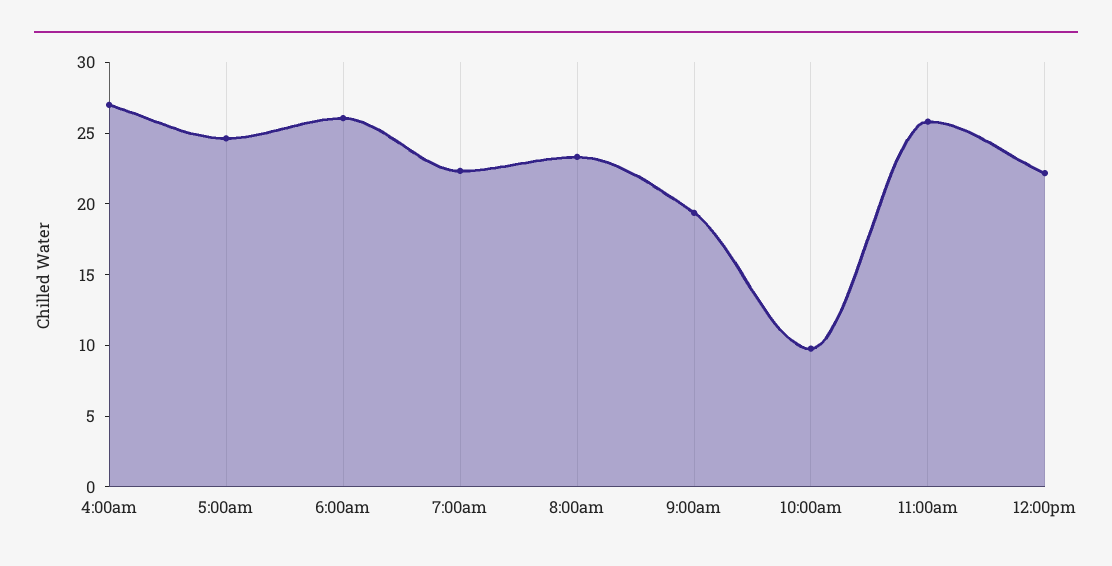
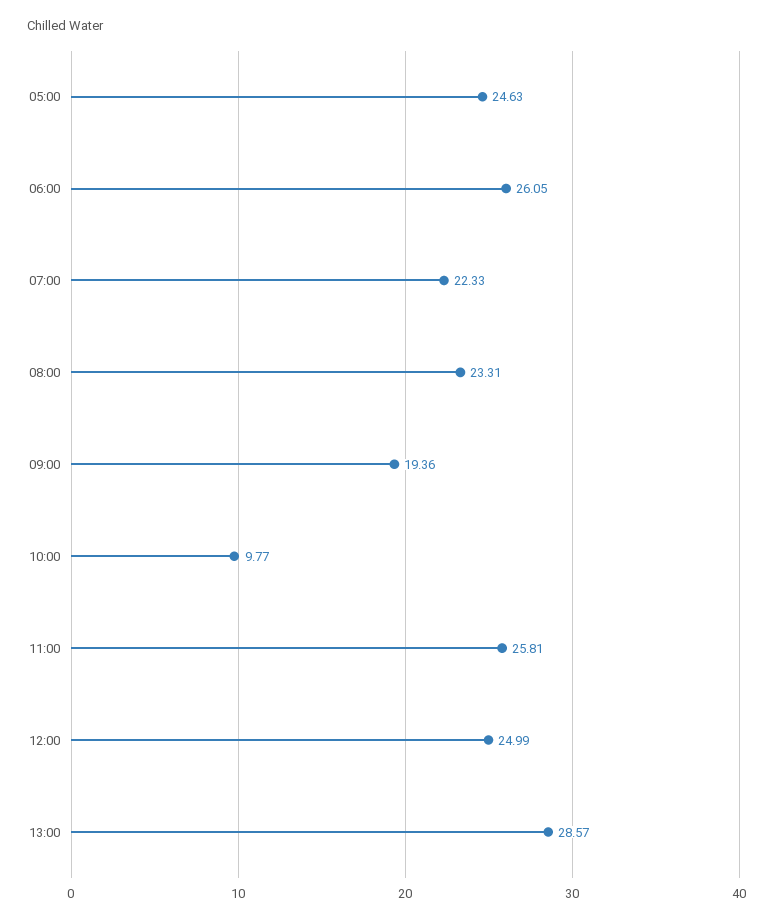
4:00am: 27 -> none
12:00pm: 22 -> 24.99
13:00: none -> 28.57

